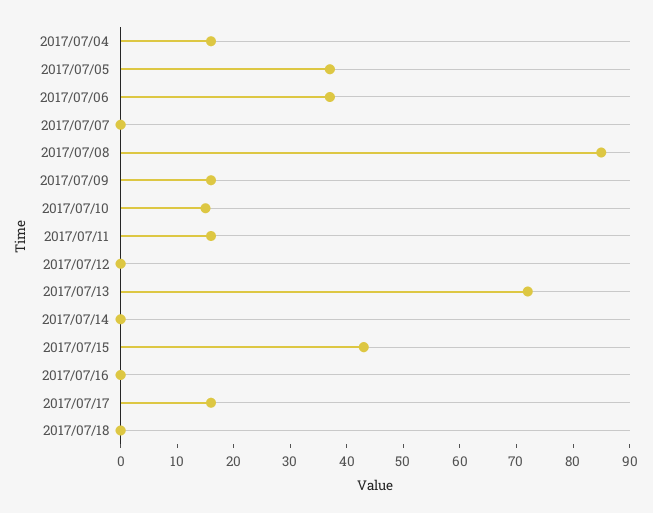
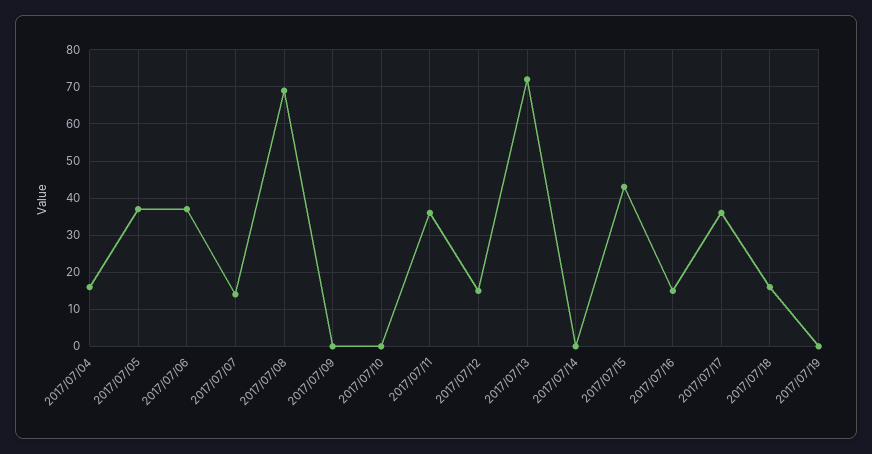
2017/07/07: 0 -> 15
2017/07/08: 85 -> 70
2017/07/09: 15 -> 0
2017/07/10: 15 -> 0
2017/07/11: 15 -> 35
2017/07/12: 0 -> 15
2017/07/16: 0 -> 15
2017/07/17: 15 -> 35
2017/07/18: 0 -> 15
2017/07/19: none -> 0

